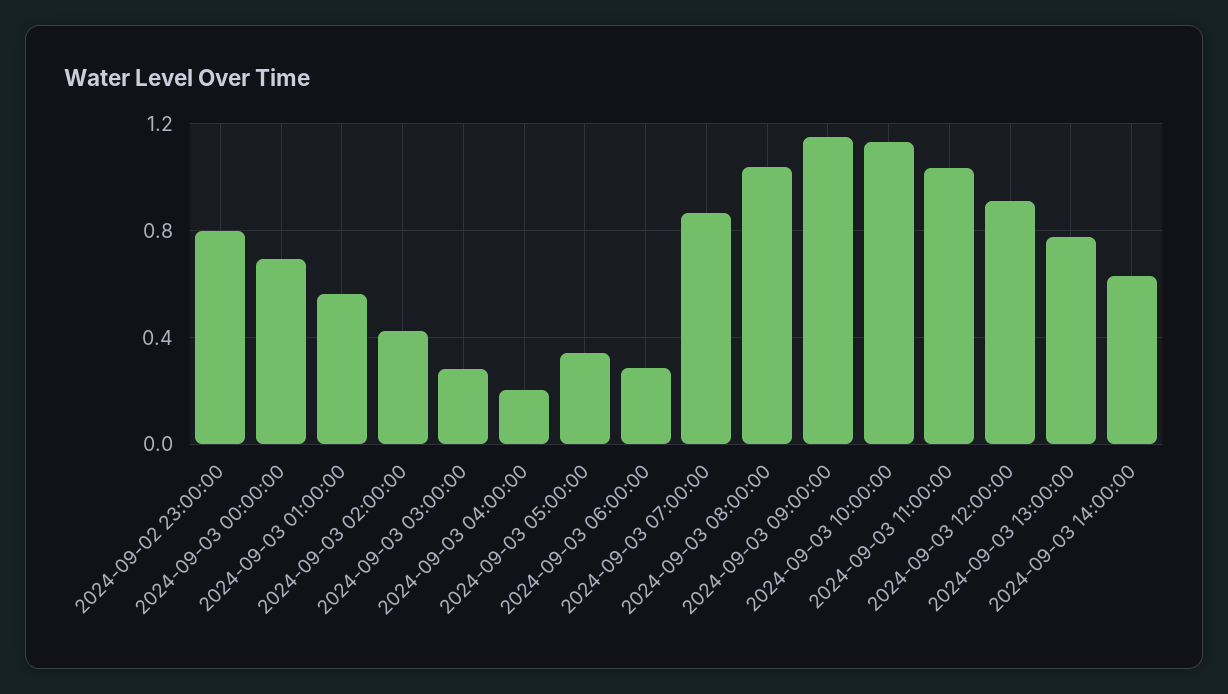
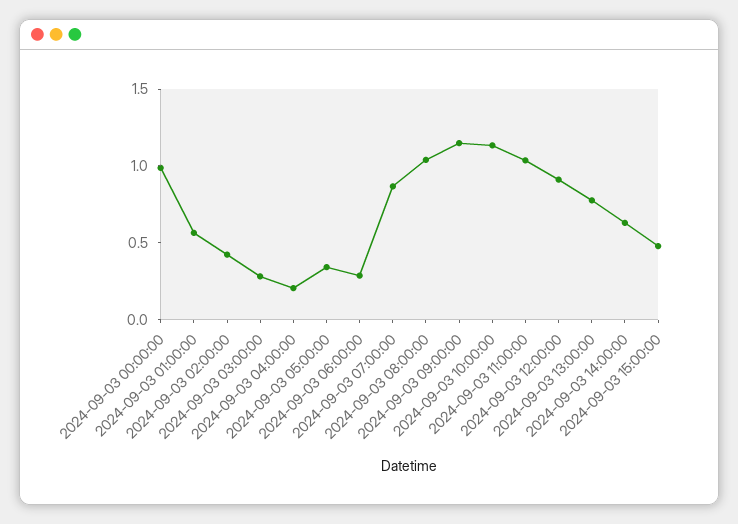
2024-09-02 23:00:00: 0.8 -> none
2024-09-03 00:00:00: 0.7 -> 1
2024-09-03 15:00:00: none -> 0.5

